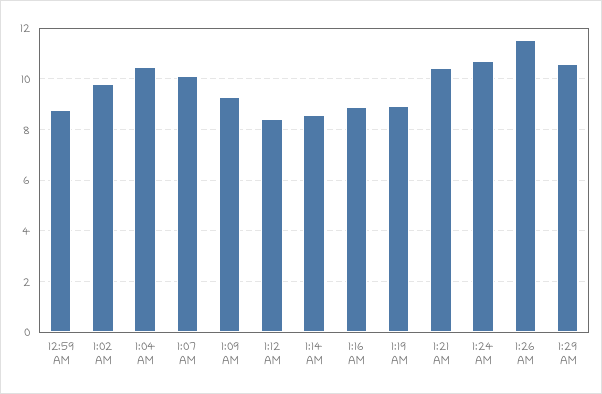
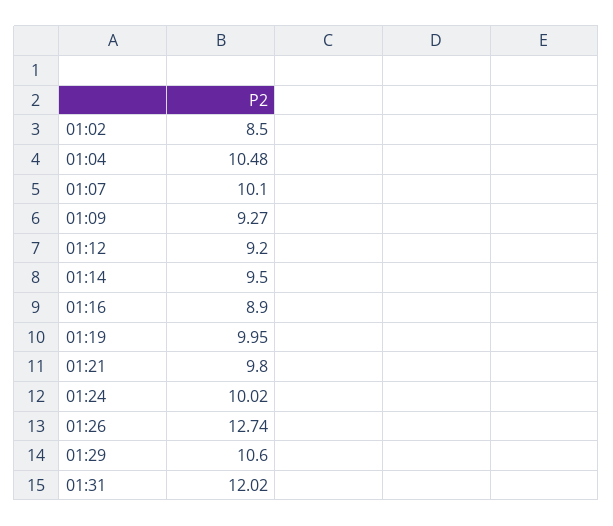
12:59 AM: 8.75 -> none
1:02 AM: 9.75 -> 8.5
1:12 AM: 8.5 -> 9.2
1:14 AM: 8.5 -> 9.5
1:19 AM: 9 -> 9.95
1:21 AM: 10.5 -> 9.8
1:24 AM: 10.75 -> 10.02
1:26 AM: 11.5 -> 12.74
01:31: none -> 12.02

